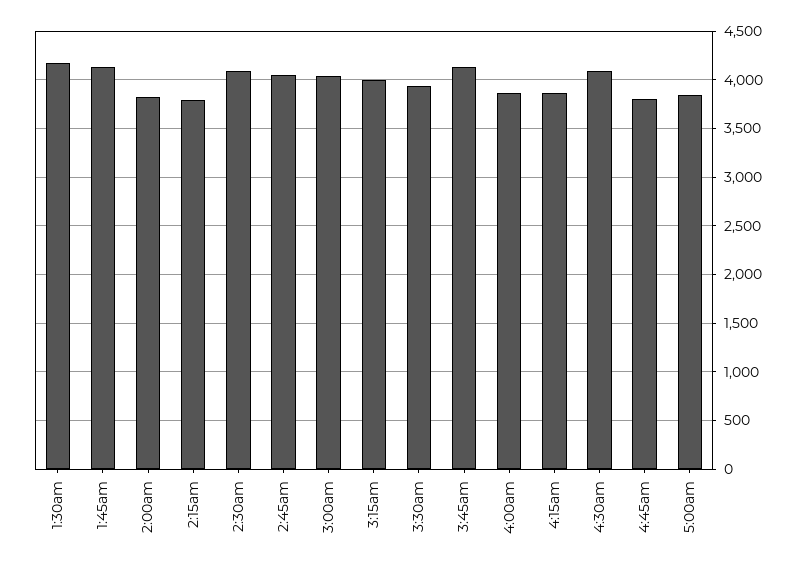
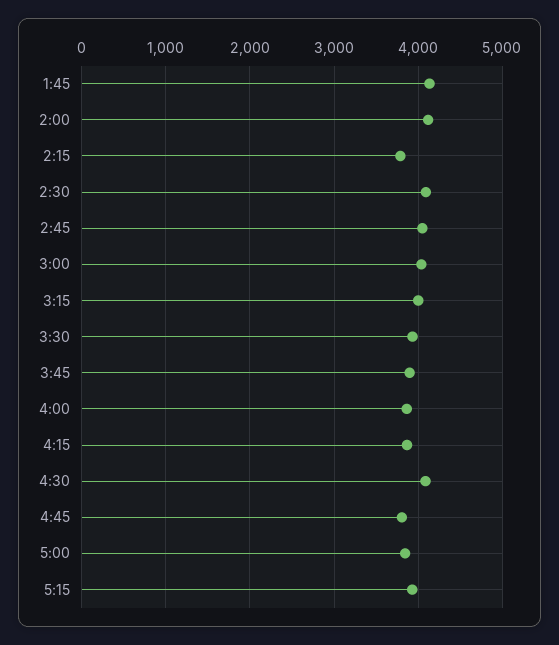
1:30am: 4200 -> none
2:00am: 3800 -> 4100
3:45am: 4100 -> 3900
5:15: none -> 3900

